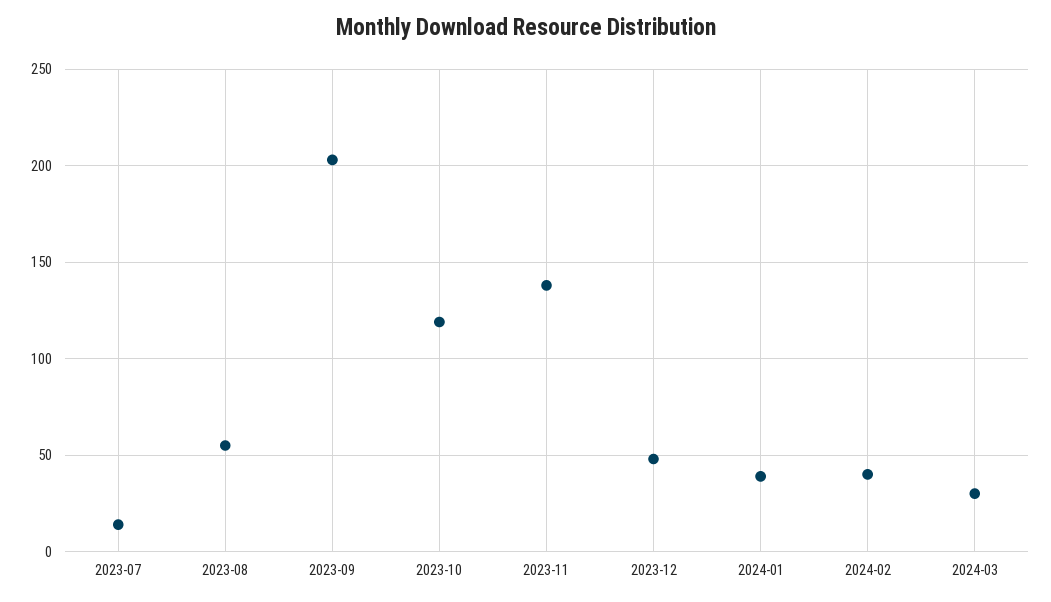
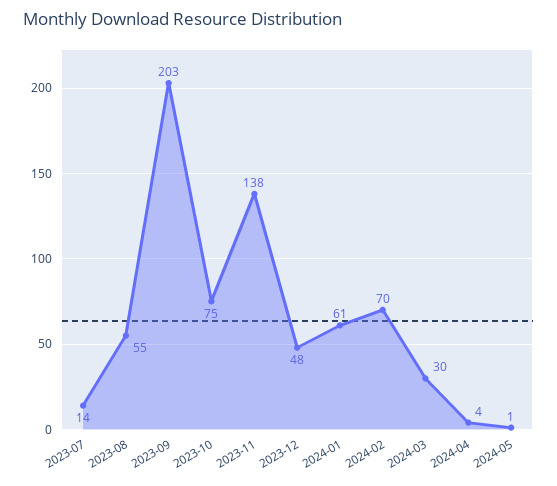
2023-10: 120 -> 75
2024-01: 40 -> 61
2024-02: 40 -> 70
2024-04: none -> 4
2024-05: none -> 1

